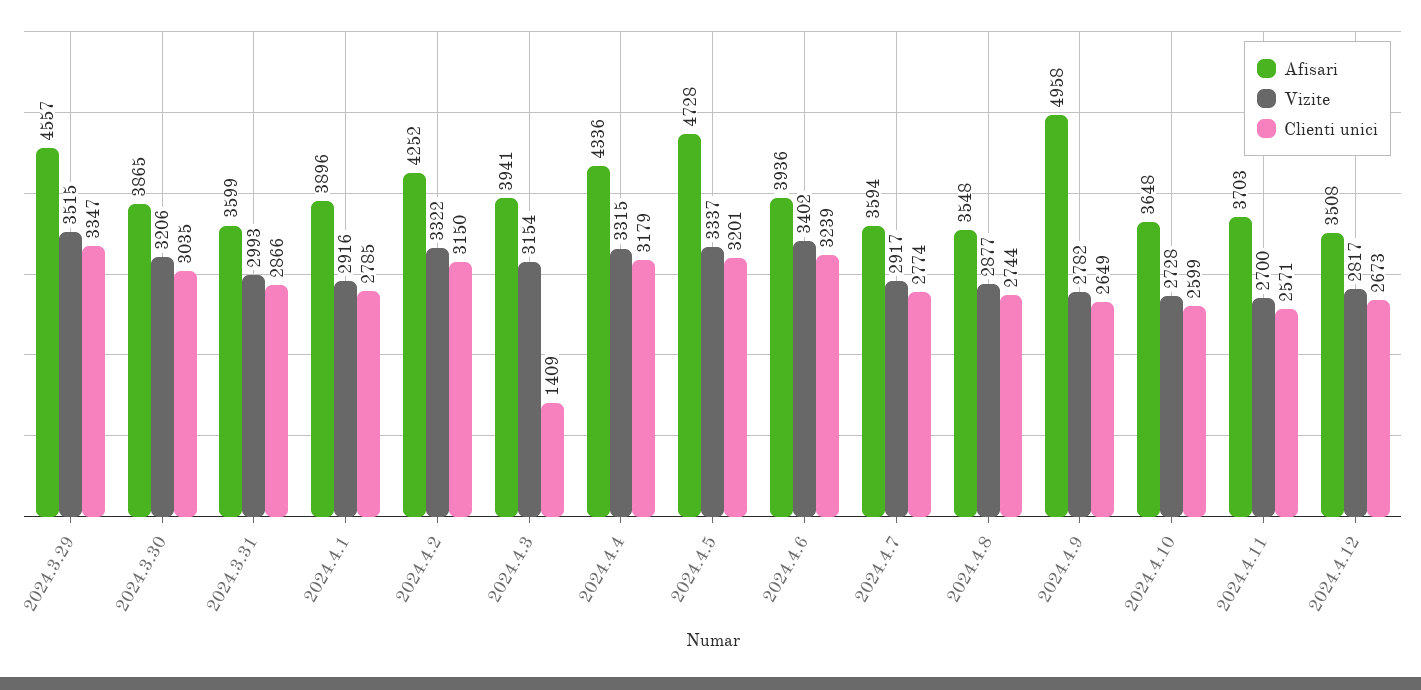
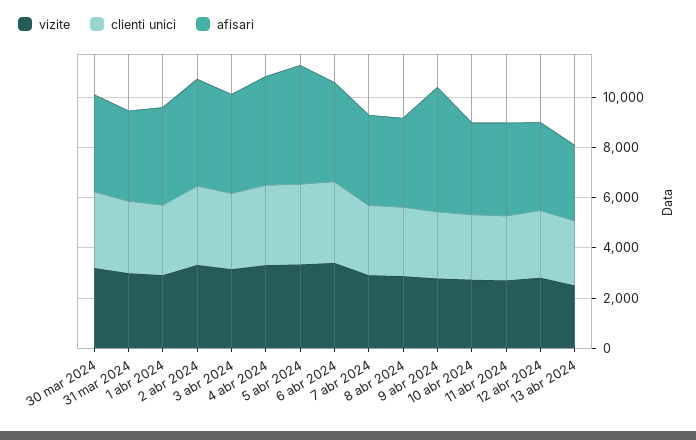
Afisari, 2024.3.29: 4557 -> none
Vizite, 2024.3.29: 3515 -> none
Clienti unici, 2024.3.29: 3347 -> none
Clienti unici, 2024.4.3: 1409 -> 3000
Vizite, 13 abr 2024: none -> 2500
Clienti unici, 13 abr 2024: none -> 2500
Afisari, 13 abr 2024: none -> 3000

